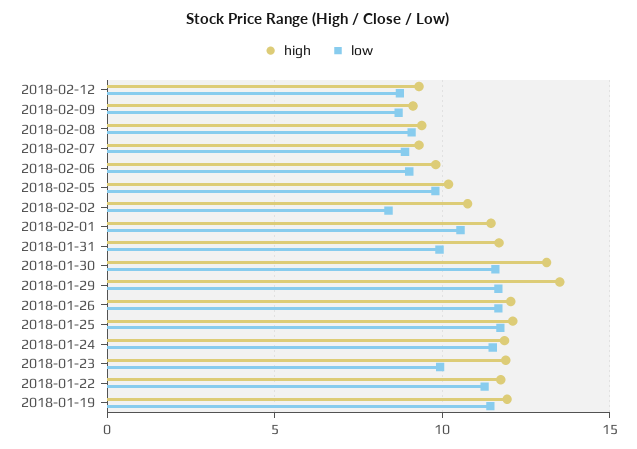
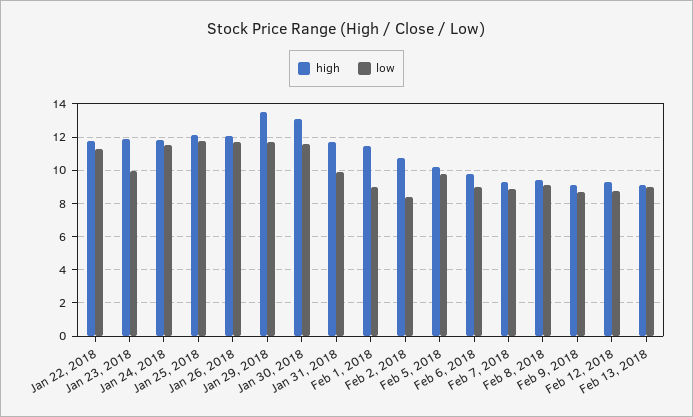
low, 2018-02-01: 10.5 -> 9
high, 2018-01-19: 12 -> none
low, 2018-01-19: 11.5 -> none
high, Feb 13, 2018: none -> 9
low, Feb 13, 2018: none -> 9

